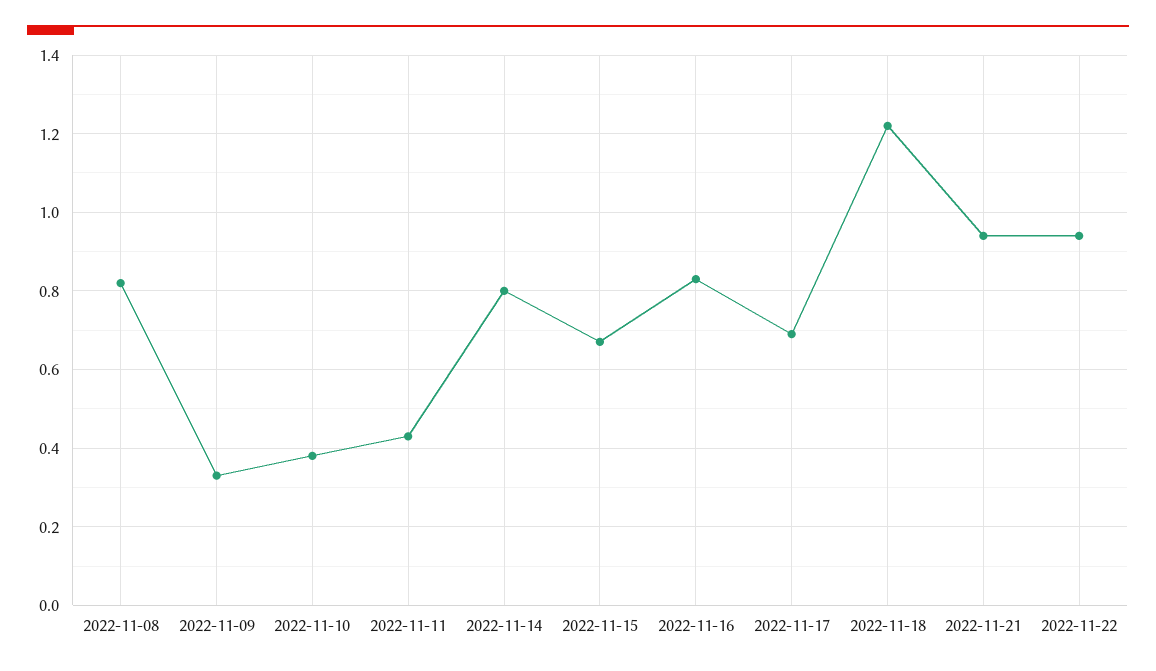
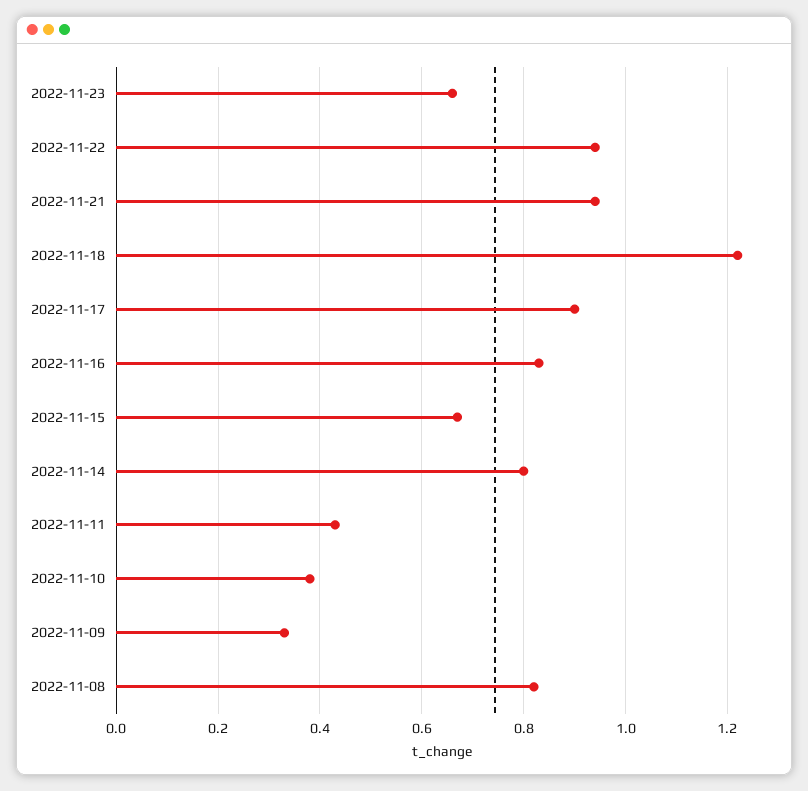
2022-11-17: 0.7 -> 0.9
2022-11-23: none -> 0.65

